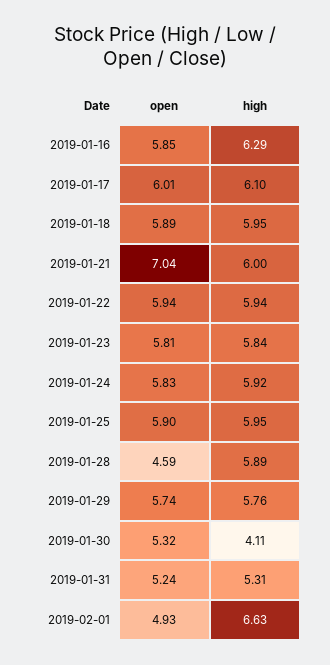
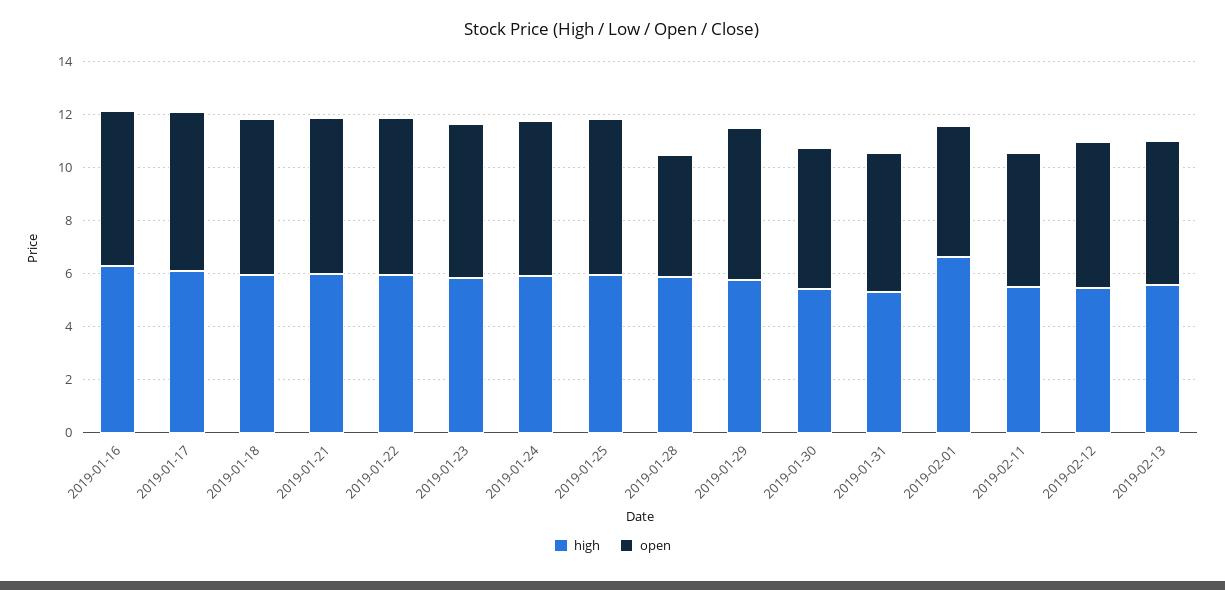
open, 2019-01-21: 7.04 -> 6
high, 2019-01-30: 4.11 -> 5.5
high, 2019-02-11: none -> 5.5
open, 2019-02-11: none -> 5
high, 2019-02-12: none -> 5.5
open, 2019-02-12: none -> 5.5
high, 2019-02-13: none -> 5.5
open, 2019-02-13: none -> 5.5

